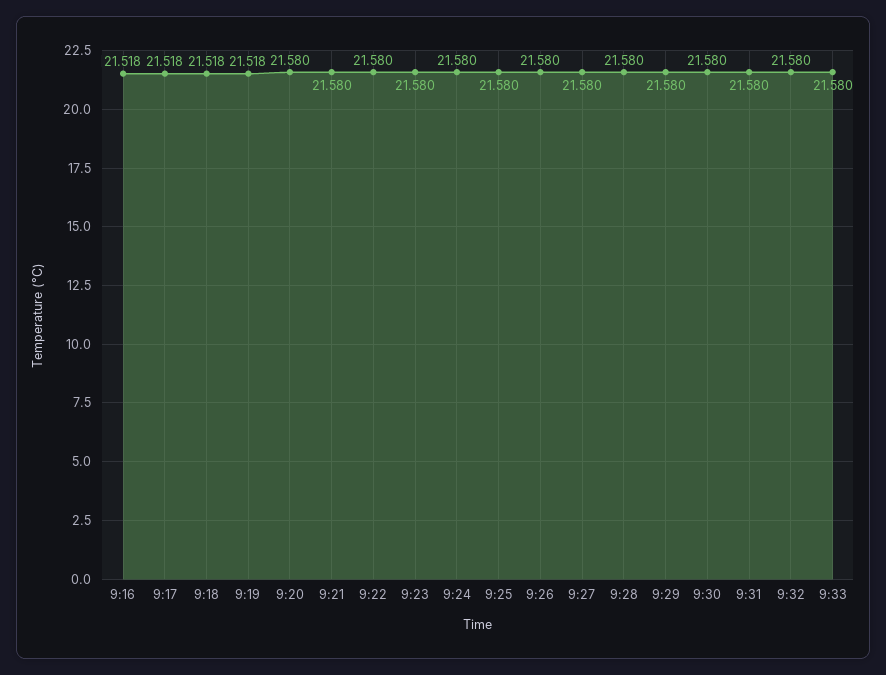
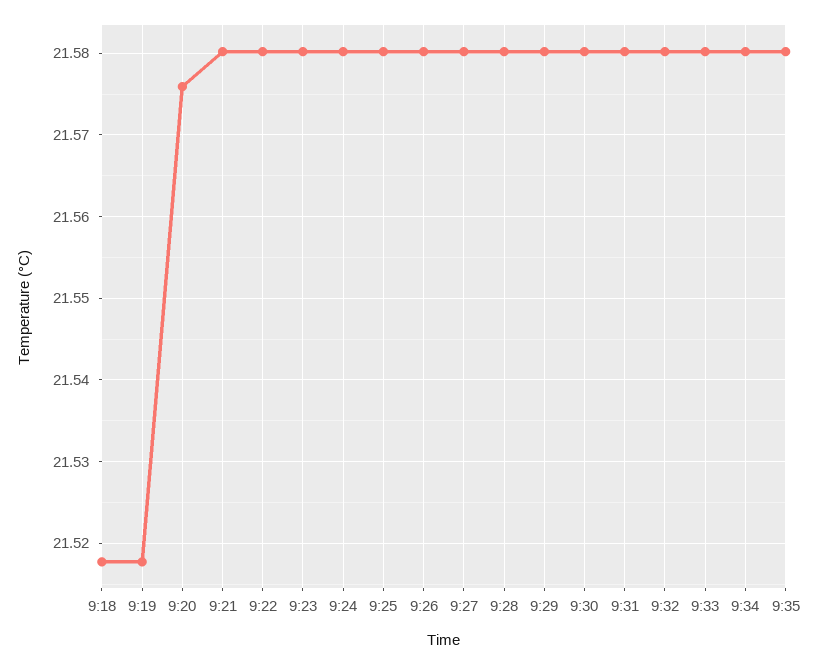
9:16: 21.518 -> none
9:17: 21.518 -> none
9:20: 21.58 -> 21.576
9:34: none -> 21.58
9:35: none -> 21.58

